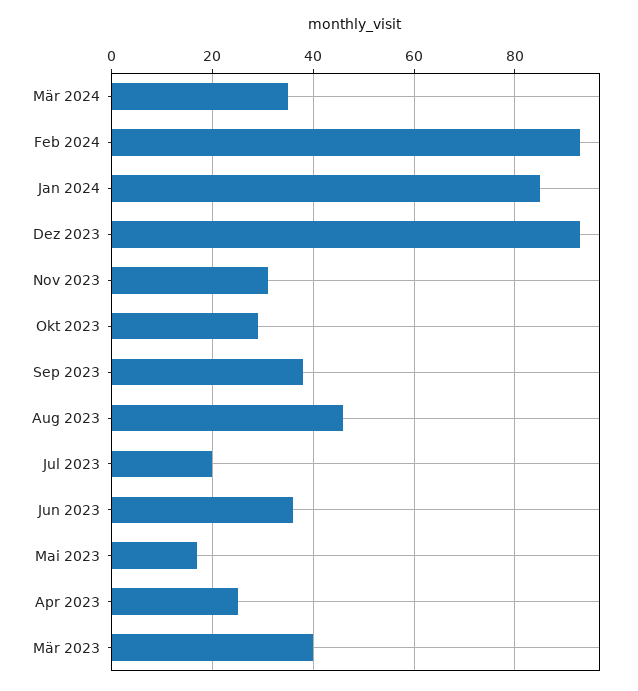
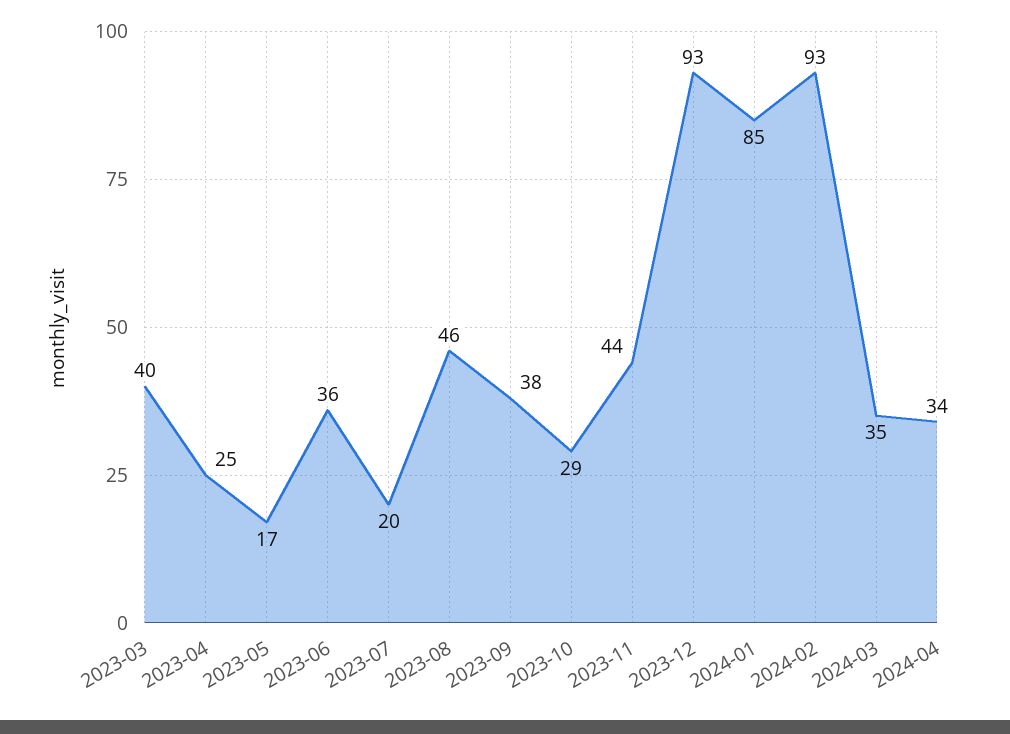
Nov 2023: 30 -> 44
2024-04: none -> 34

